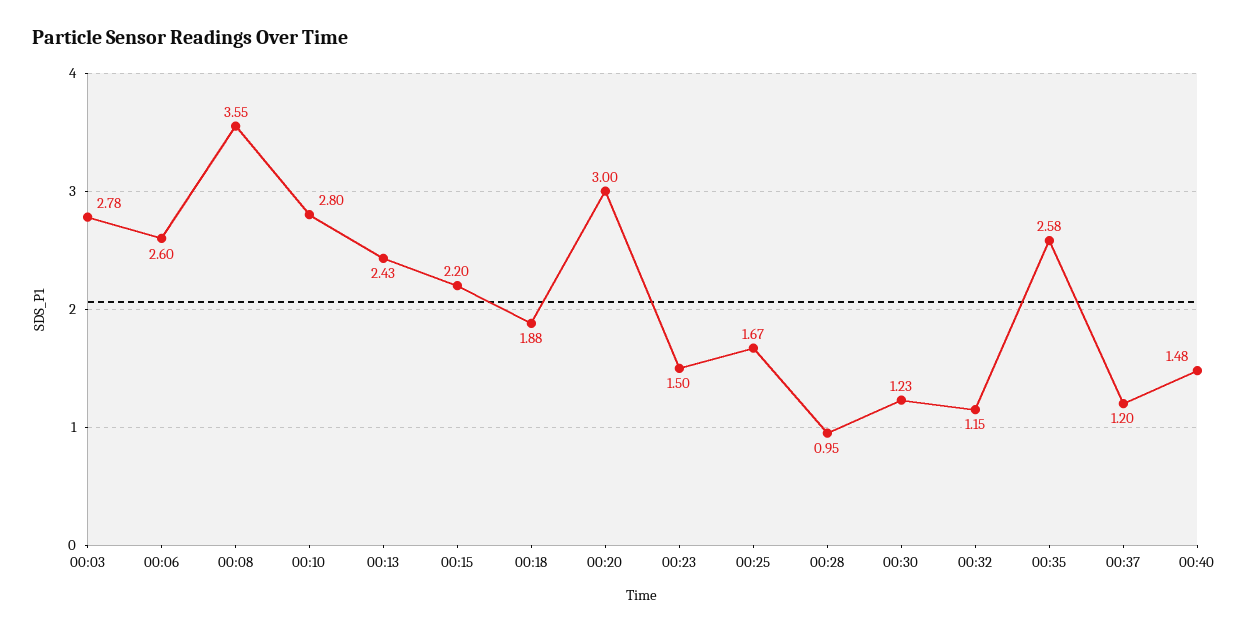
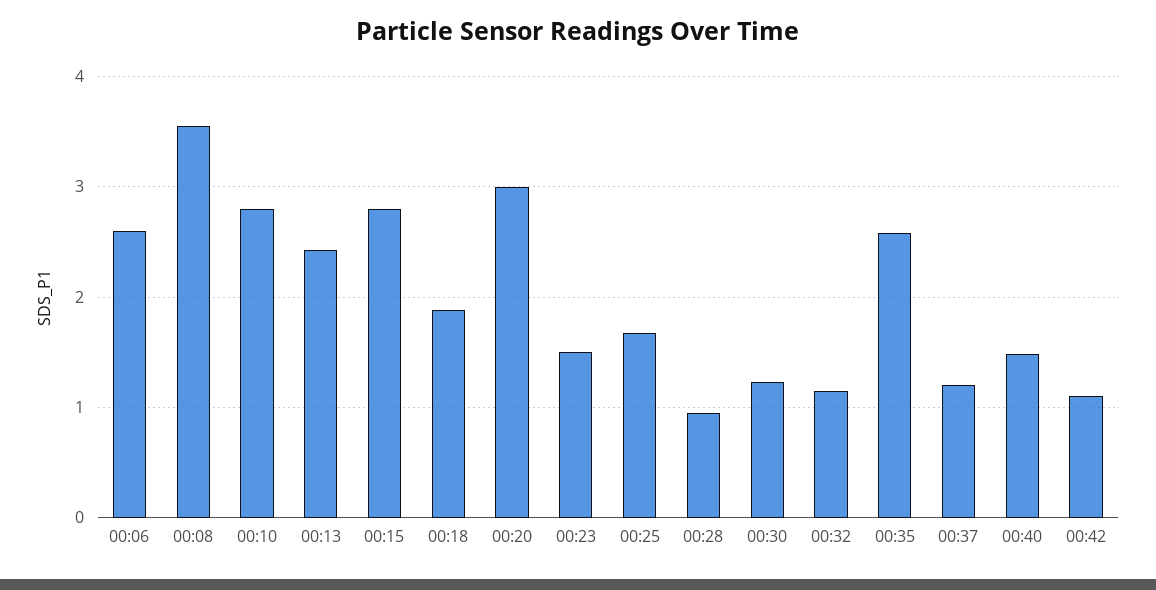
00:03: 2.78 -> none
00:15: 2.2 -> 2.8
00:42: none -> 1.1

